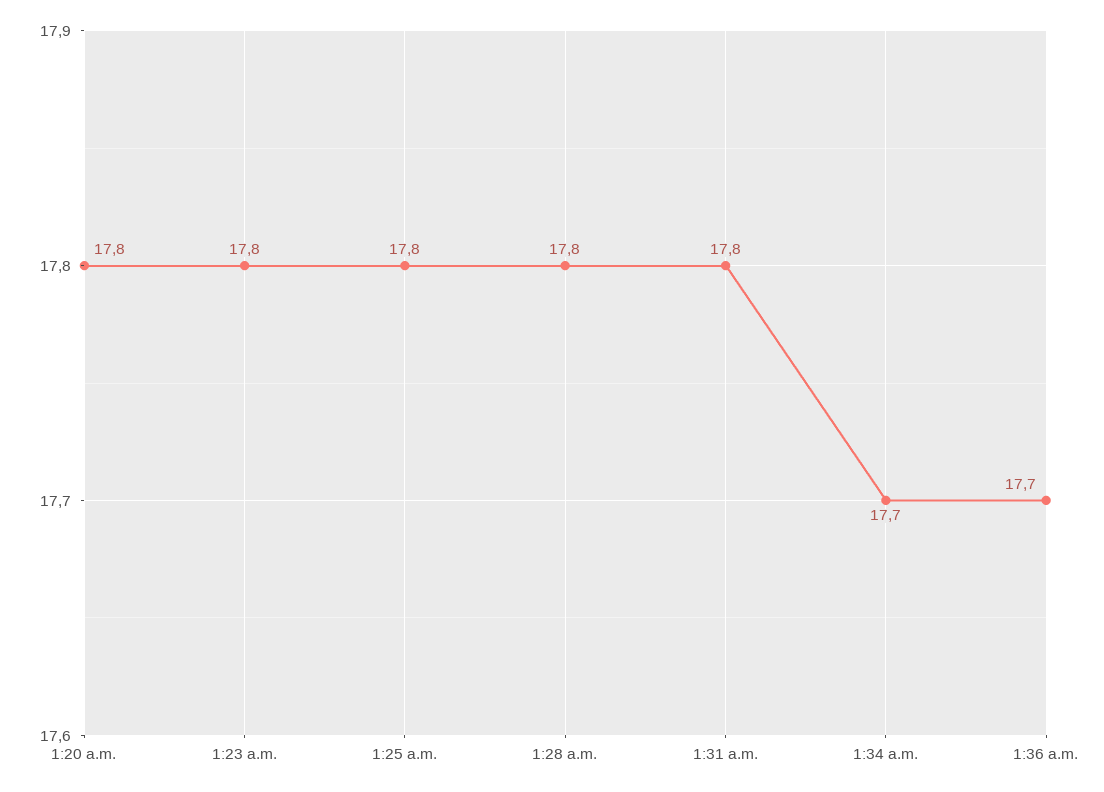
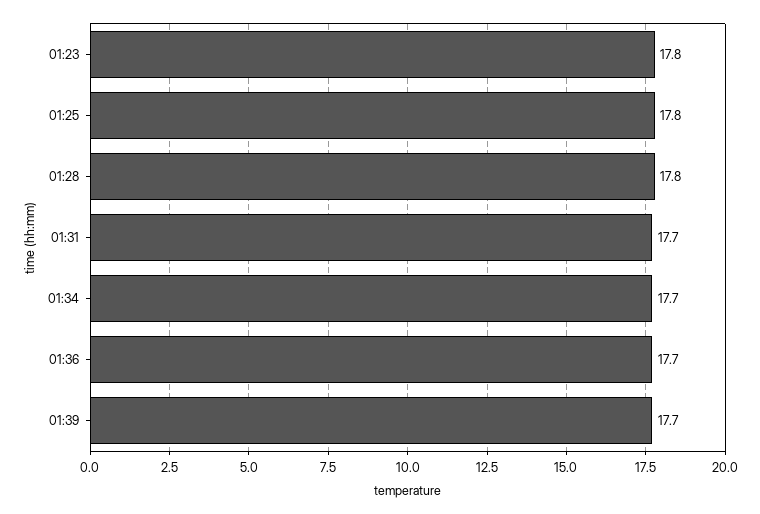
1:20 a.m.: 17.8 -> none
1:31 a.m.: 17.8 -> 17.7
01:39: none -> 17.7

